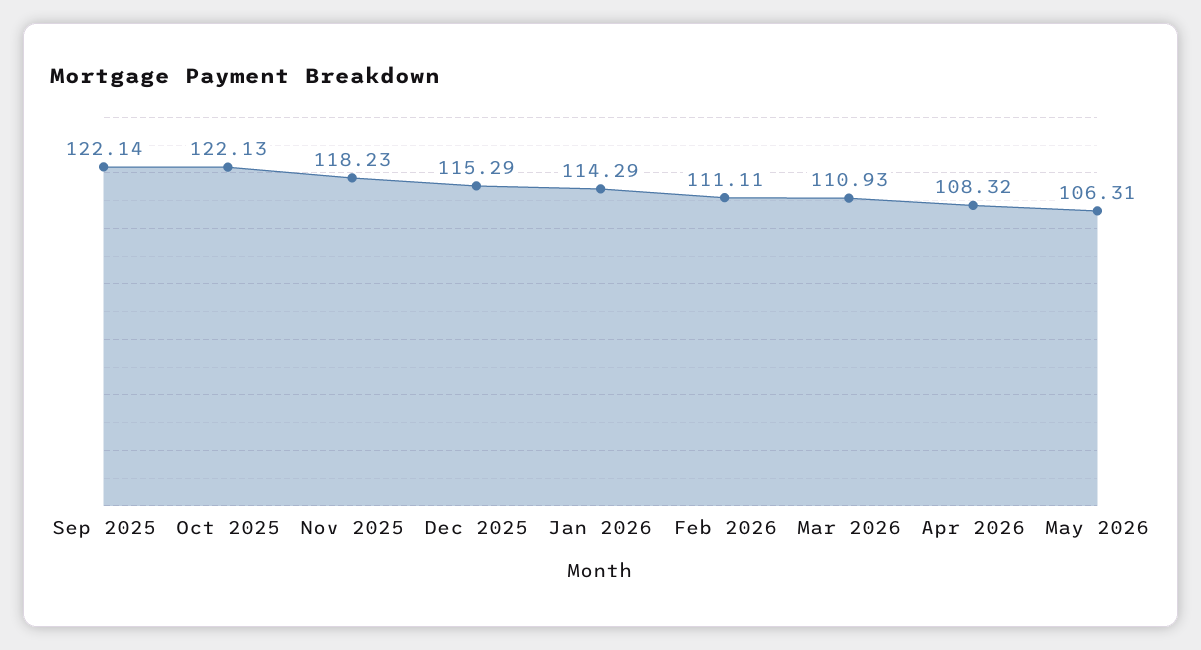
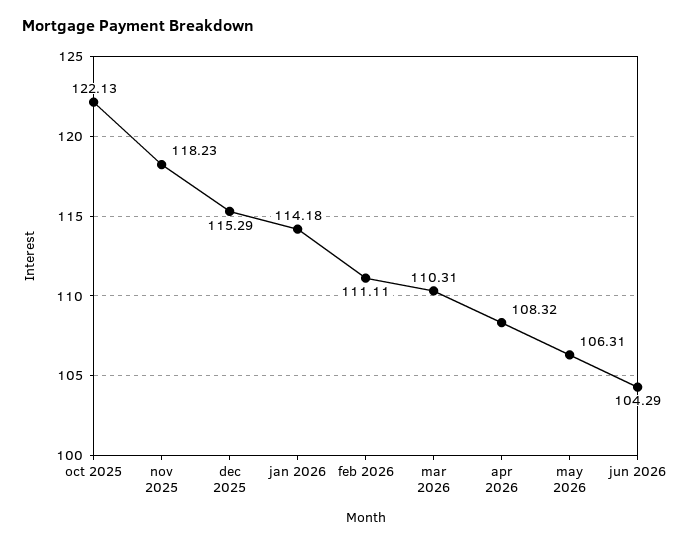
Sep 2025: 122.14 -> none
Jan 2026: 114.29 -> 114.18
Mar 2026: 110.93 -> 110.31
jun 2026: none -> 104.29

